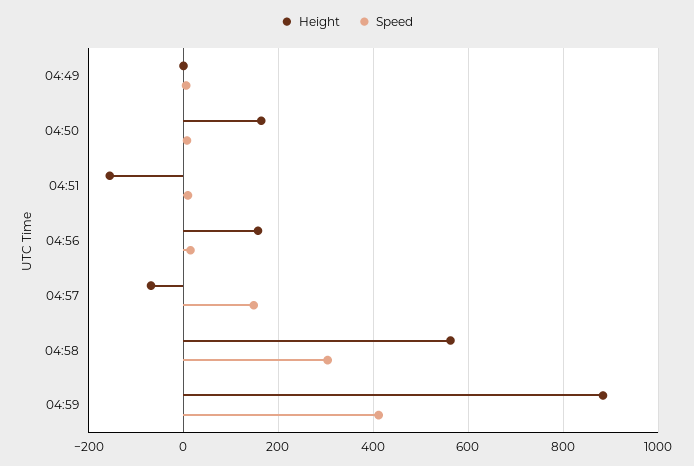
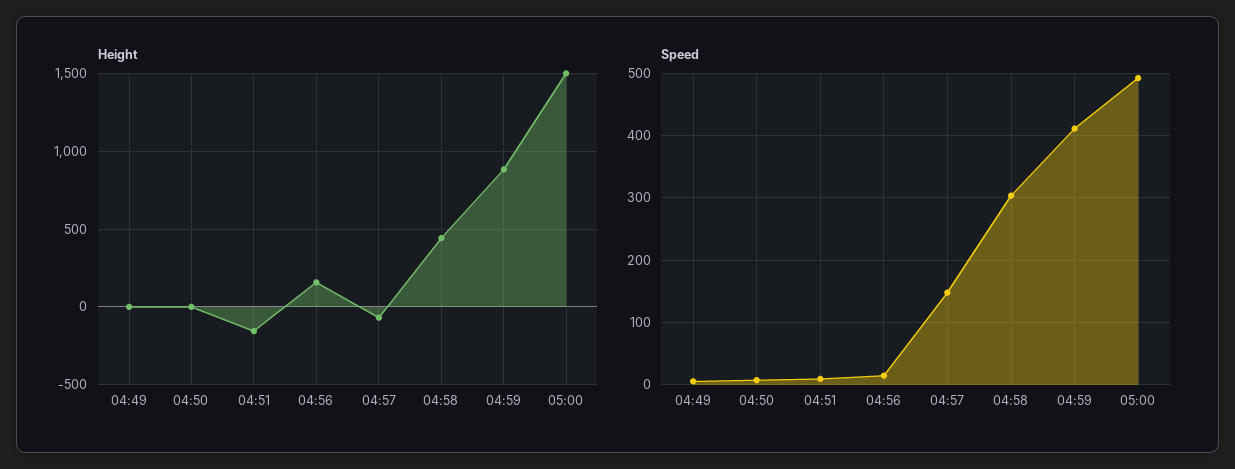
Height, 04:50: 160 -> 0
Height, 04:58: 560 -> 450
Height, 05:00: none -> 1500
Speed, 05:00: none -> 490

